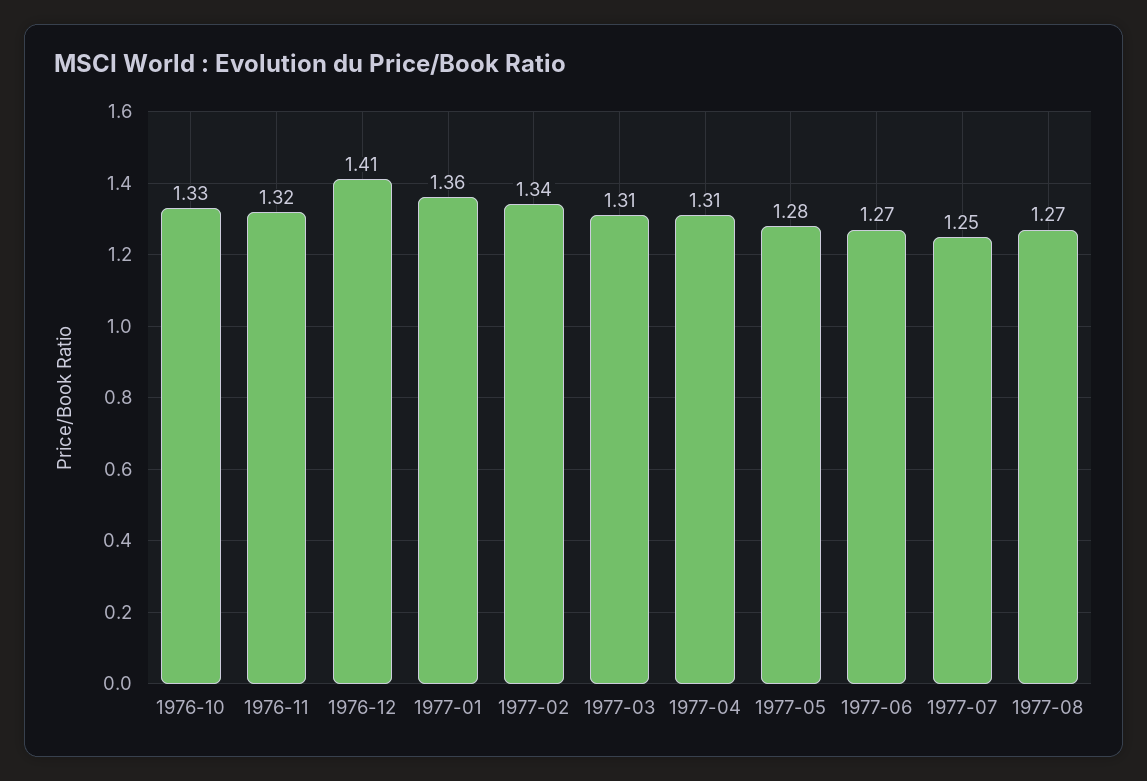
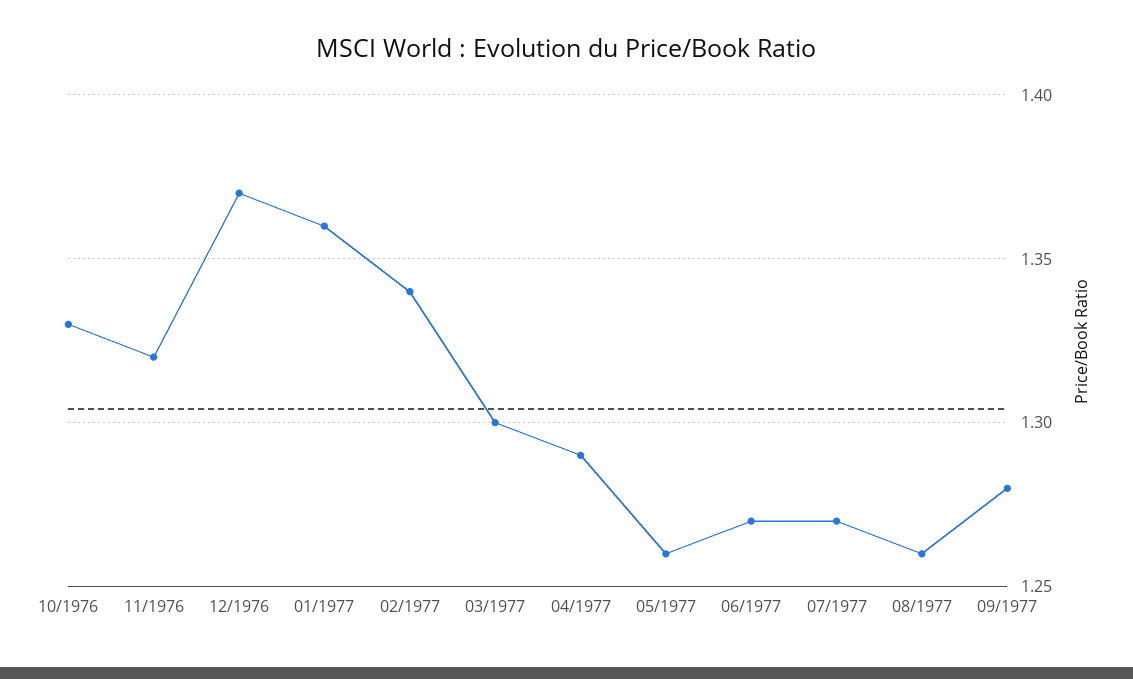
1976-12: 1.41 -> 1.37
1977-03: 1.31 -> 1.3
1977-04: 1.31 -> 1.29
1977-05: 1.28 -> 1.26
1977-07: 1.25 -> 1.27
1977-08: 1.27 -> 1.26
09/1977: none -> 1.28

